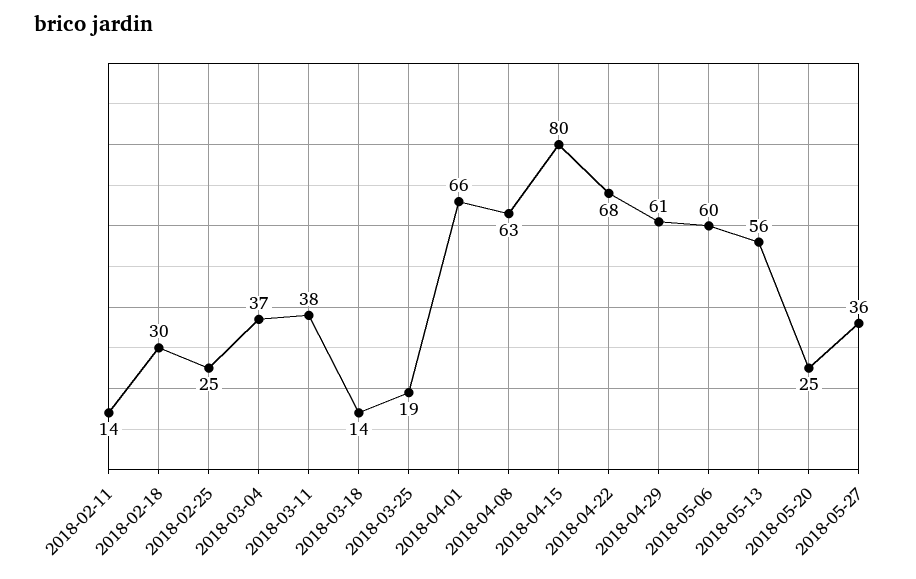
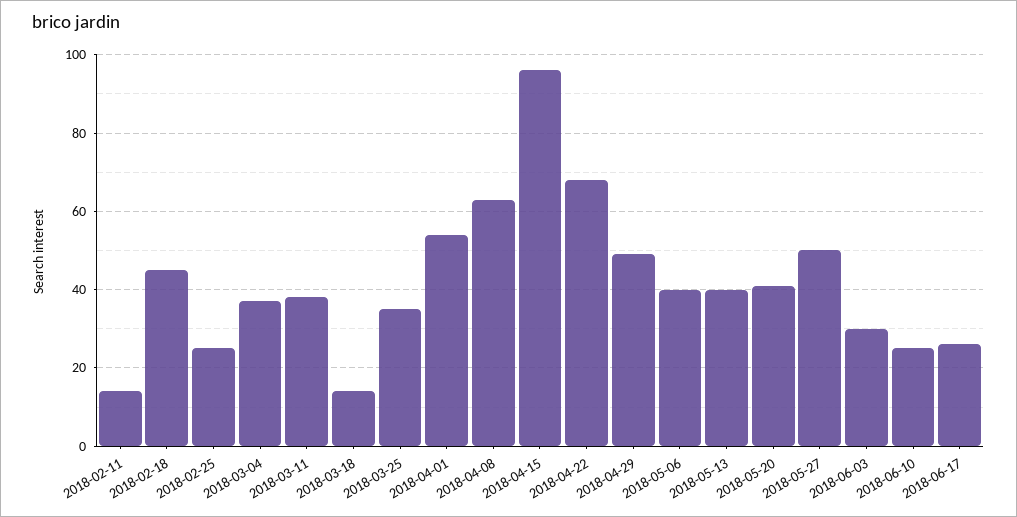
2018-02-18: 30 -> 45
2018-03-25: 19 -> 35
2018-04-01: 66 -> 55
2018-04-15: 80 -> 95
2018-04-29: 61 -> 50
2018-05-06: 60 -> 40
2018-05-13: 56 -> 40
2018-05-20: 25 -> 40
2018-05-27: 36 -> 50
2018-06-03: none -> 30
2018-06-10: none -> 25
2018-06-17: none -> 25

